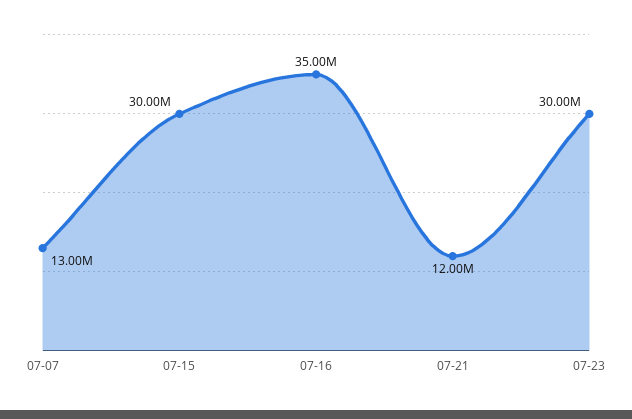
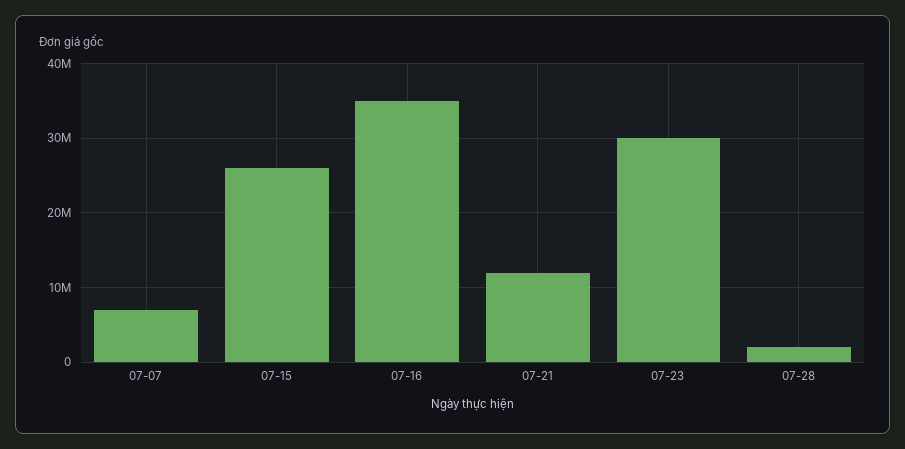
07-07: 13000000 -> 7000000
07-15: 30000000 -> 26000000
07-28: none -> 2000000

